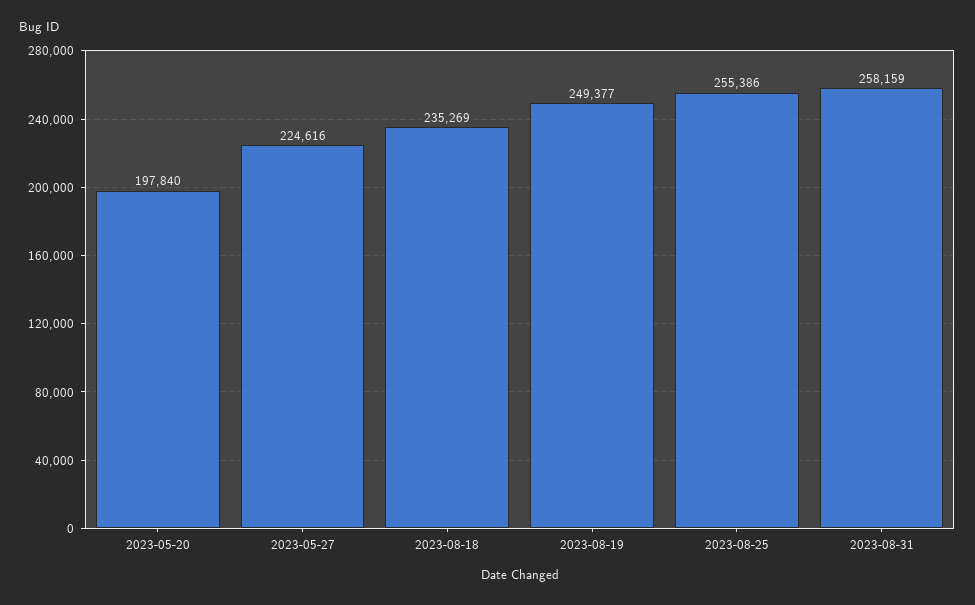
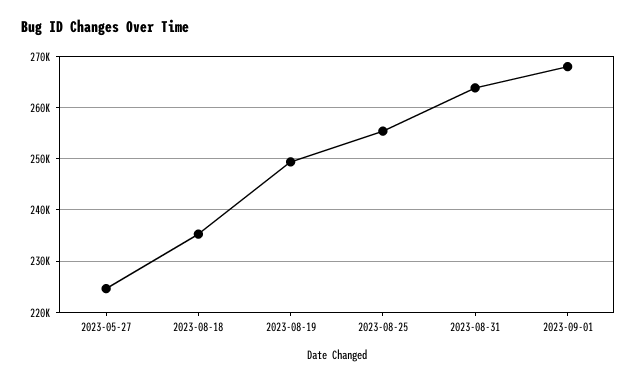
2023-05-20: 197840 -> none
2023-08-31: 258159 -> 264000
2023-09-01: none -> 268000

